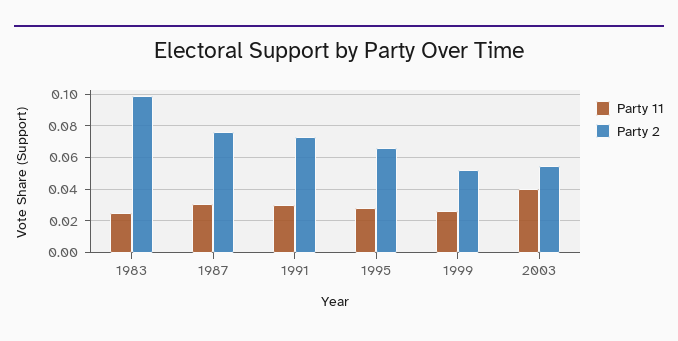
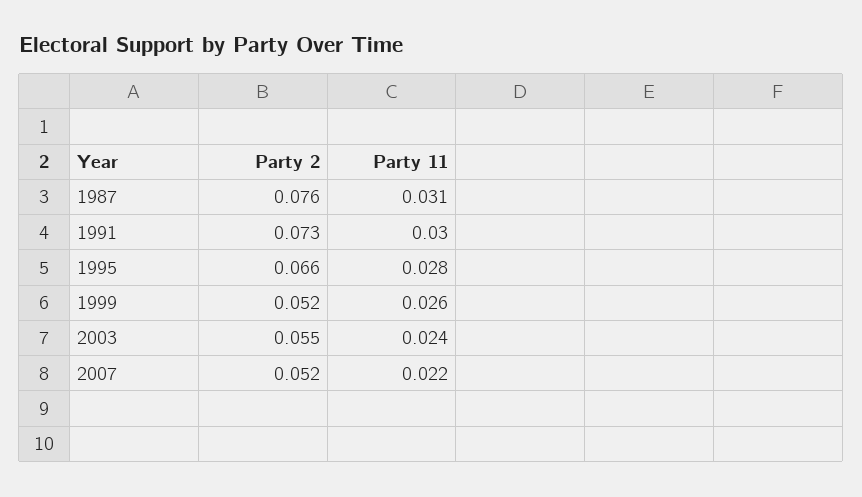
Party 11, 1983: 0.025 -> none
Party 2, 1983: 0.1 -> none
Party 11, 2003: 0.04 -> 0.024
Party 2, 2007: none -> 0.052
Party 11, 2007: none -> 0.022

